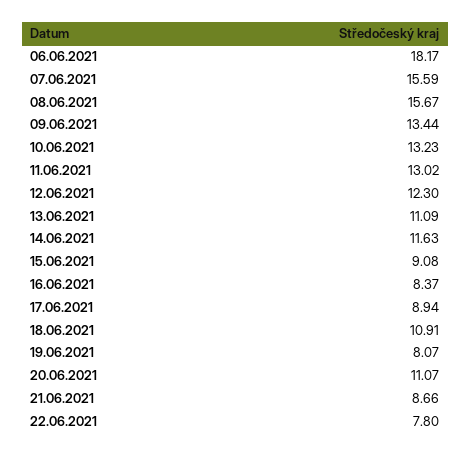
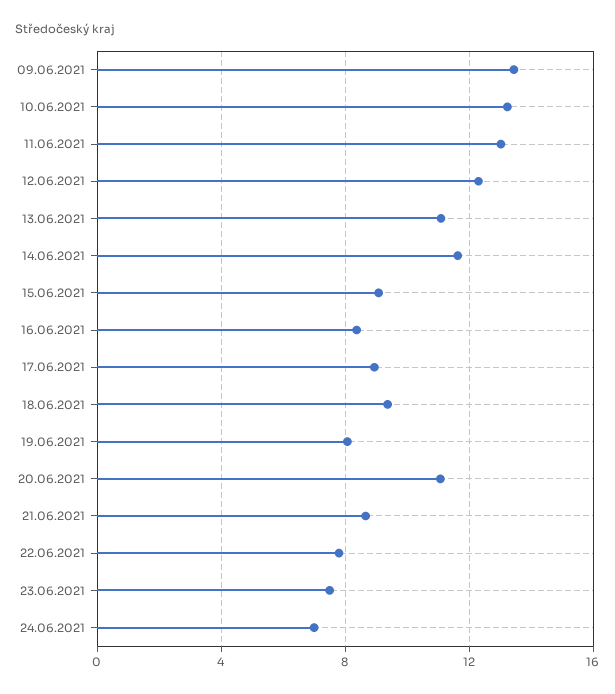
06.06.2021: 18.17 -> none
07.06.2021: 15.59 -> none
08.06.2021: 15.67 -> none
18.06.2021: 10.91 -> 9.5
23.06.2021: none -> 7.5
24.06.2021: none -> 7

